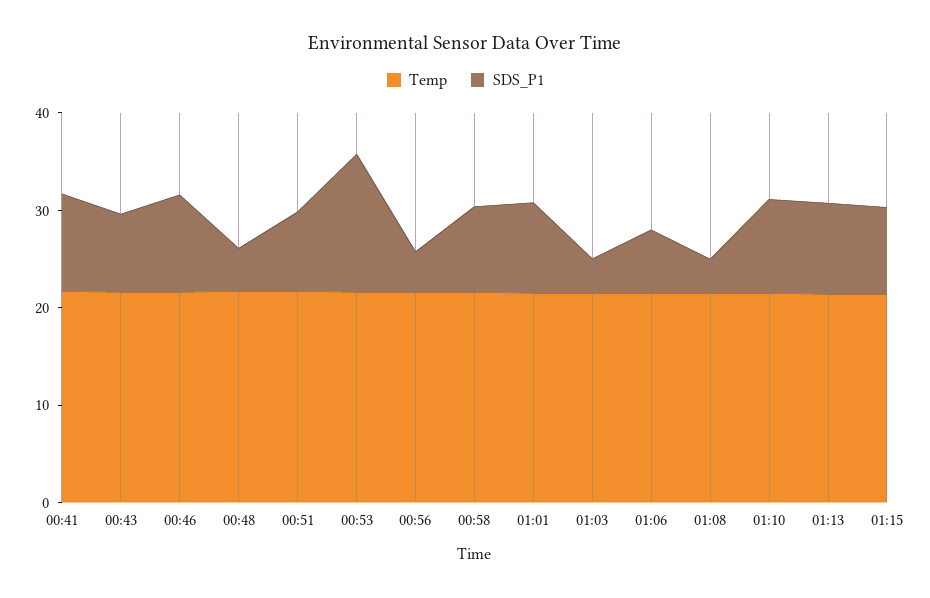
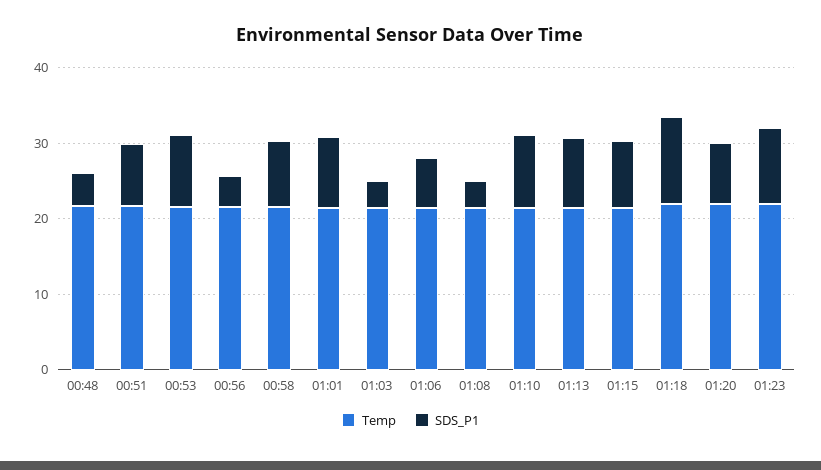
Temp, 00:41: 22 -> none
SDS_P1, 00:41: 10 -> none
Temp, 00:43: 22 -> none
SDS_P1, 00:43: 8 -> none
Temp, 00:46: 22 -> none
SDS_P1, 00:46: 10 -> none
SDS_P1, 00:53: 14 -> 10
Temp, 01:18: none -> 22
SDS_P1, 01:18: none -> 12
Temp, 01:20: none -> 22
SDS_P1, 01:20: none -> 8
Temp, 01:23: none -> 22
SDS_P1, 01:23: none -> 10

